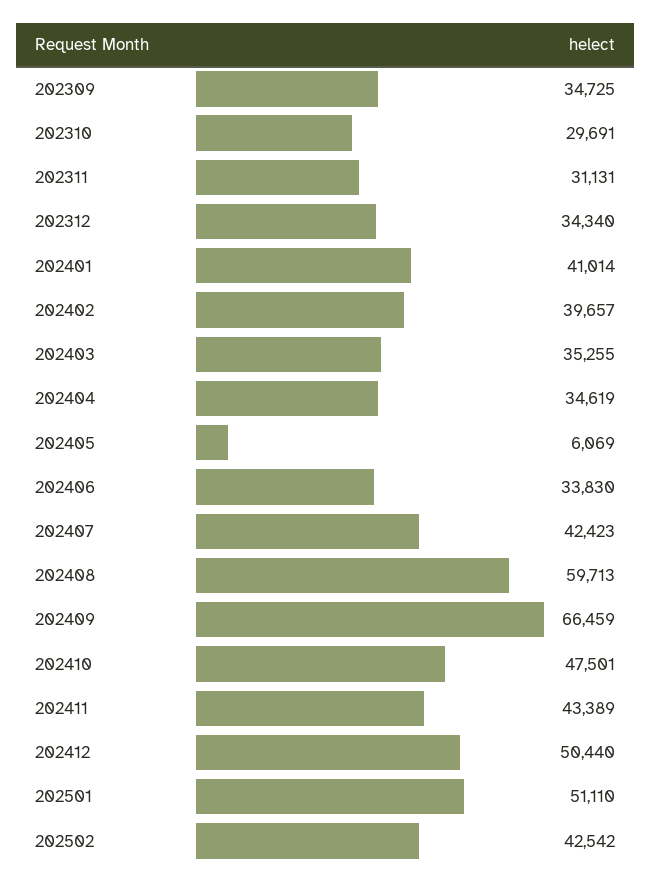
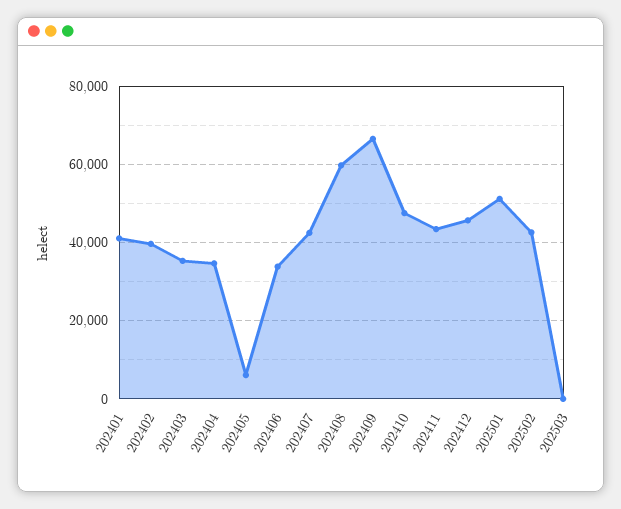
202309: 34725 -> none
202310: 29691 -> none
202311: 31131 -> none
202312: 34340 -> none
202412: 50440 -> 46000
202503: none -> 0

